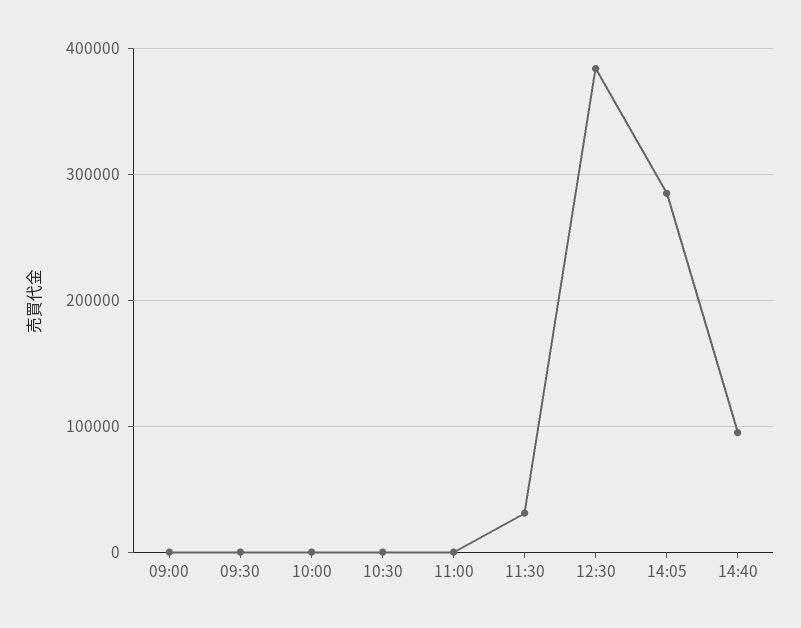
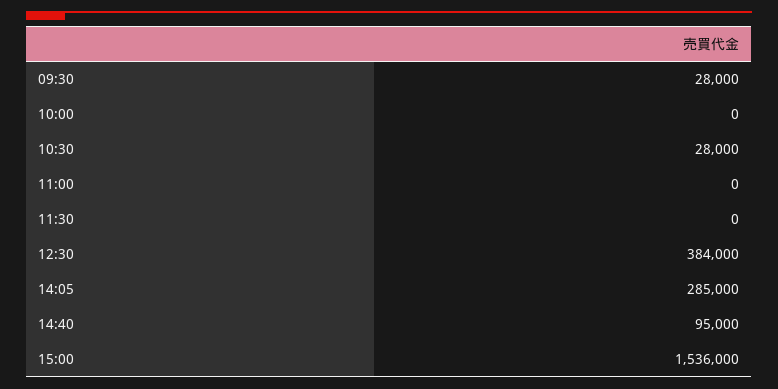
09:00: 0 -> none
09:30: 0 -> 28000
10:30: 0 -> 28000
11:30: 30000 -> 0
15:00: none -> 1536000

